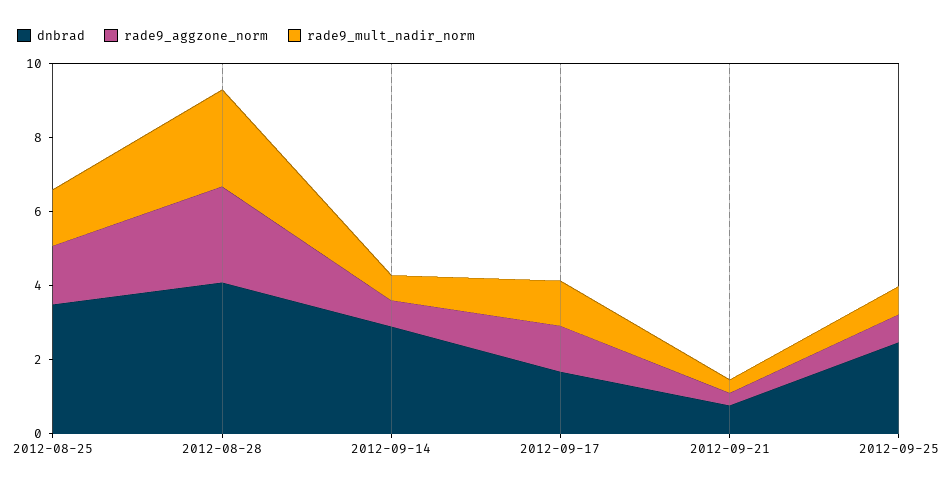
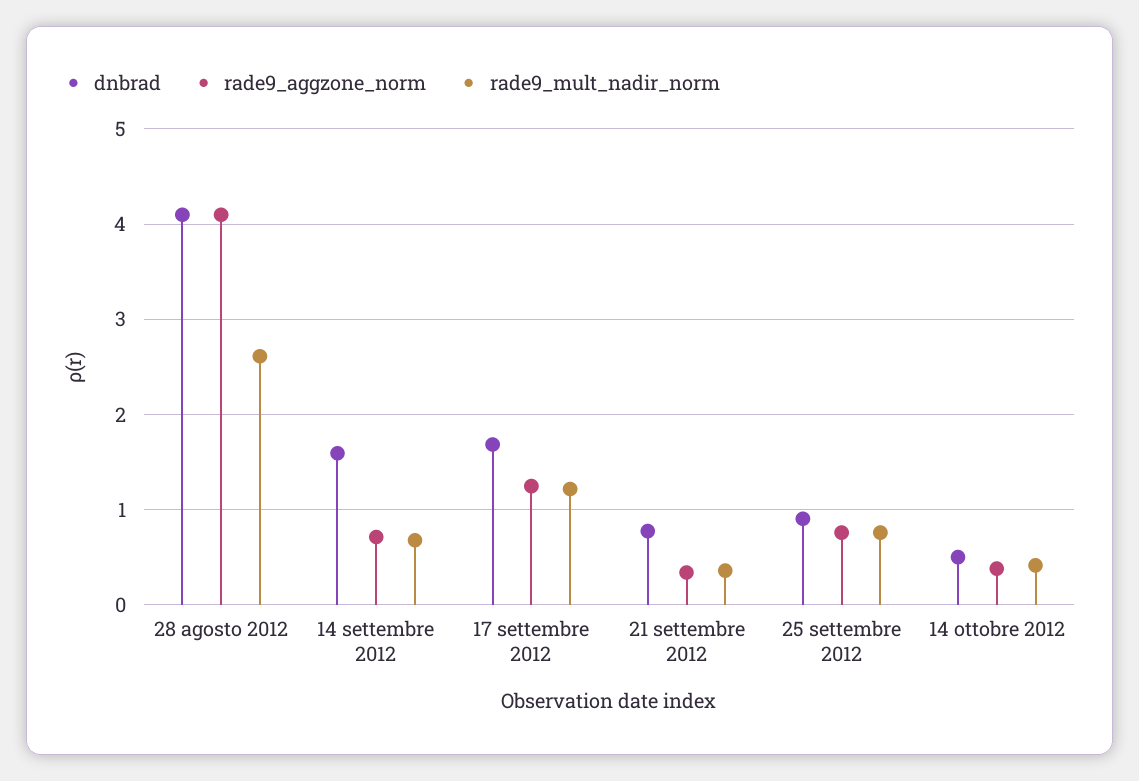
dnbrad, 2012-08-25: 3.5 -> none
rade9_aggzone_norm, 2012-08-25: 1.5 -> none
rade9_mult_nadir_norm, 2012-08-25: 1.5 -> none
rade9_aggzone_norm, 2012-08-28: 2.5 -> 4.1
dnbrad, 2012-09-14: 3 -> 1.6
dnbrad, 2012-09-25: 2.5 -> 0.9
dnbrad, 14 ottobre 2012: none -> 0.5
rade9_aggzone_norm, 14 ottobre 2012: none -> 0.4
rade9_mult_nadir_norm, 14 ottobre 2012: none -> 0.4

